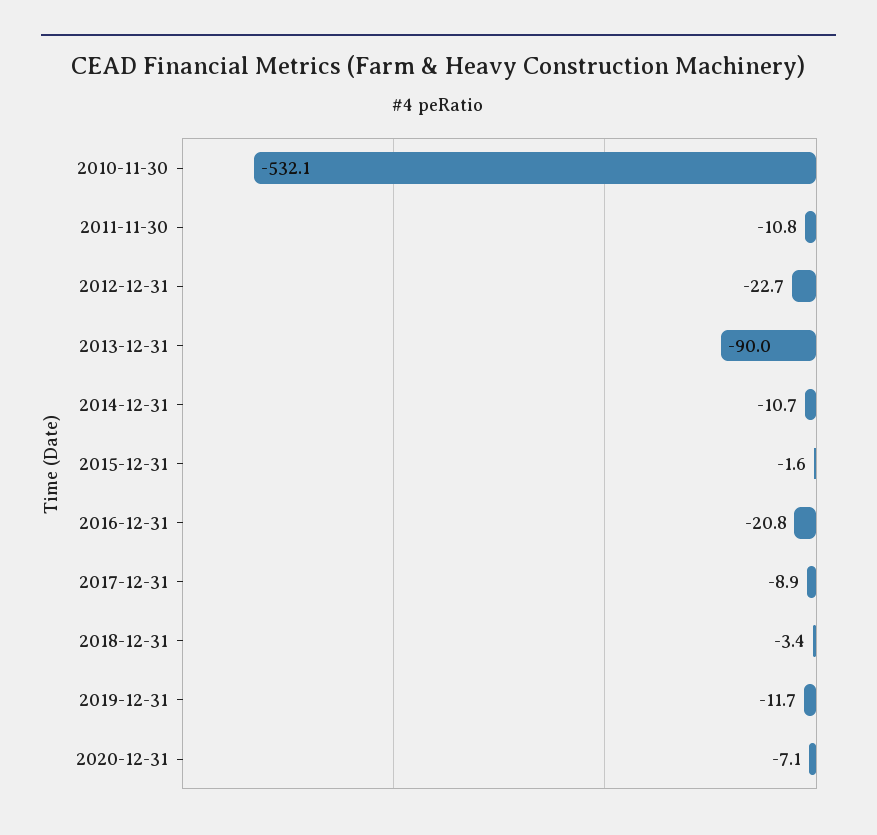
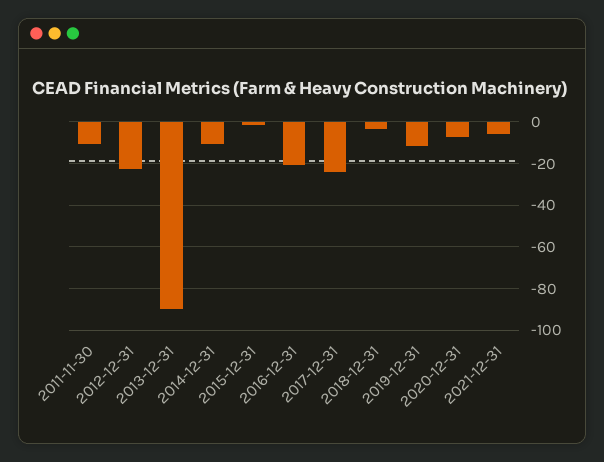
2010-11-30: -532.1 -> none
2017-12-31: -8.9 -> -25
2021-12-31: none -> -5

